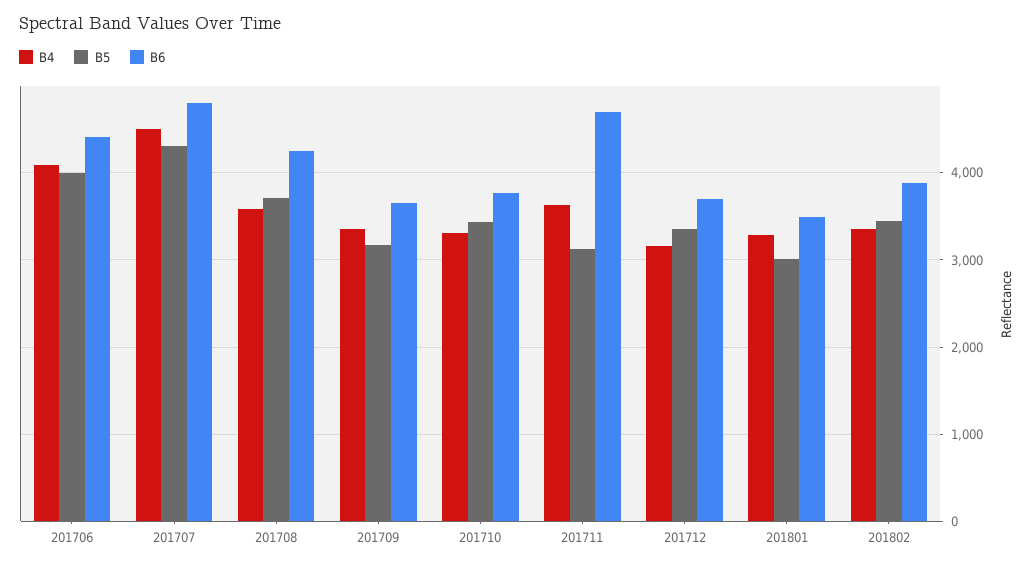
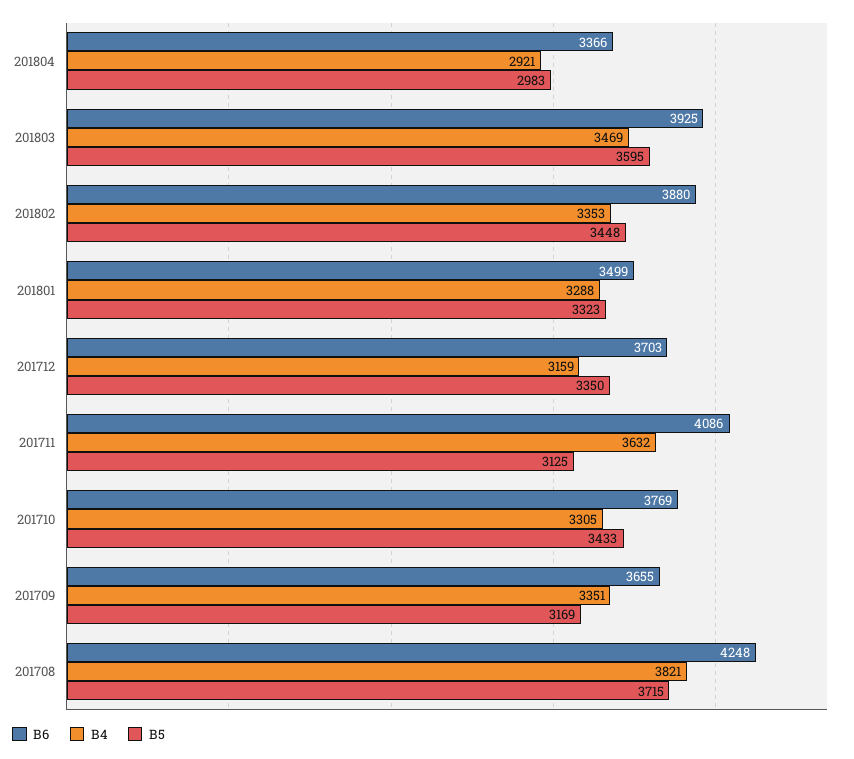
B4, 201706: 4100 -> none
B5, 201706: 4000 -> none
B6, 201706: 4400 -> none
B4, 201707: 4500 -> none
B5, 201707: 4300 -> none
B6, 201707: 4800 -> none
B4, 201708: 3600 -> 3821
B6, 201711: 4700 -> 4086
B5, 201801: 3000 -> 3323
B6, 201804: none -> 3366
B4, 201804: none -> 2921
B5, 201804: none -> 2983
B6, 201803: none -> 3925
B4, 201803: none -> 3469
B5, 201803: none -> 3595

